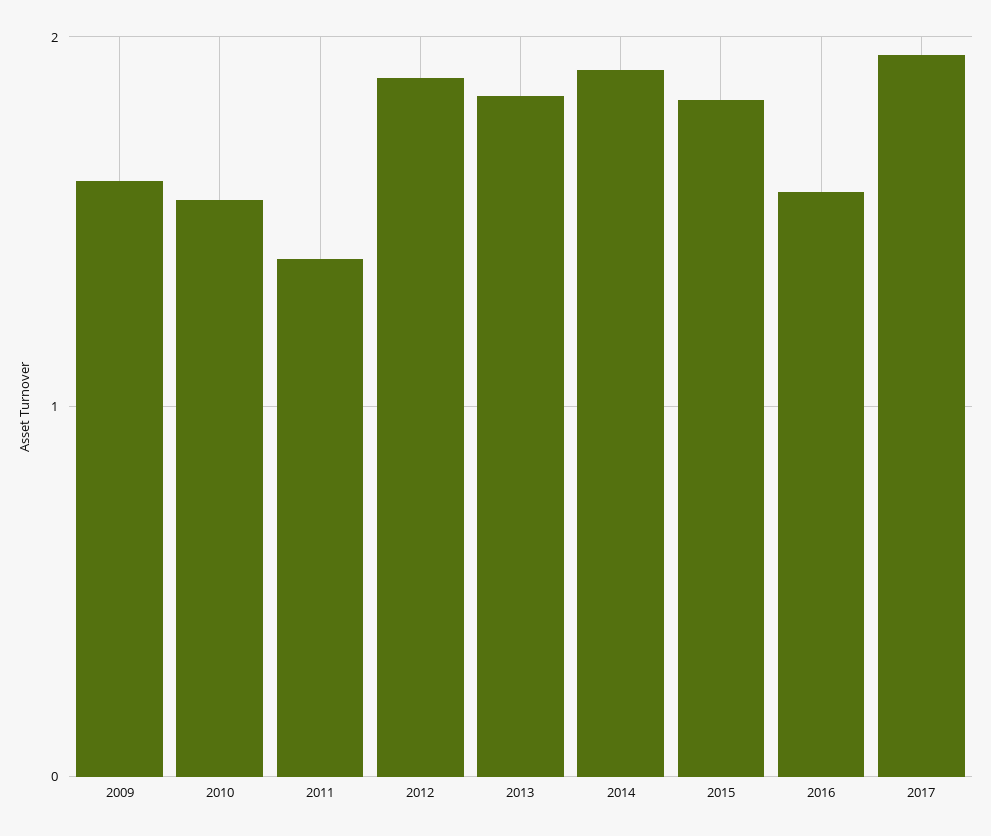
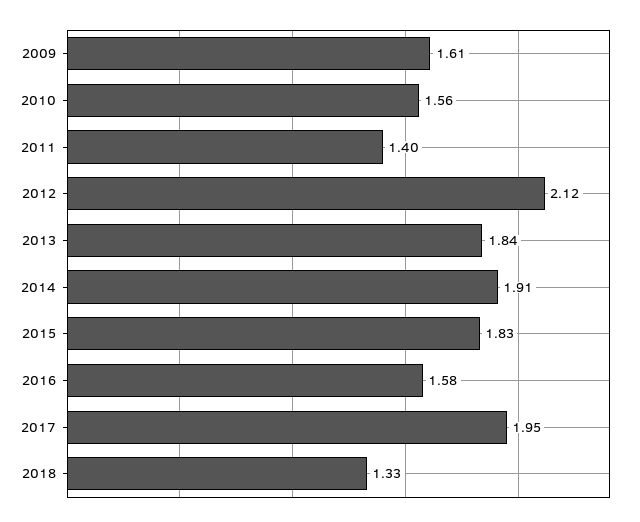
2012: 1.9 -> 2.12
2018: none -> 1.33

